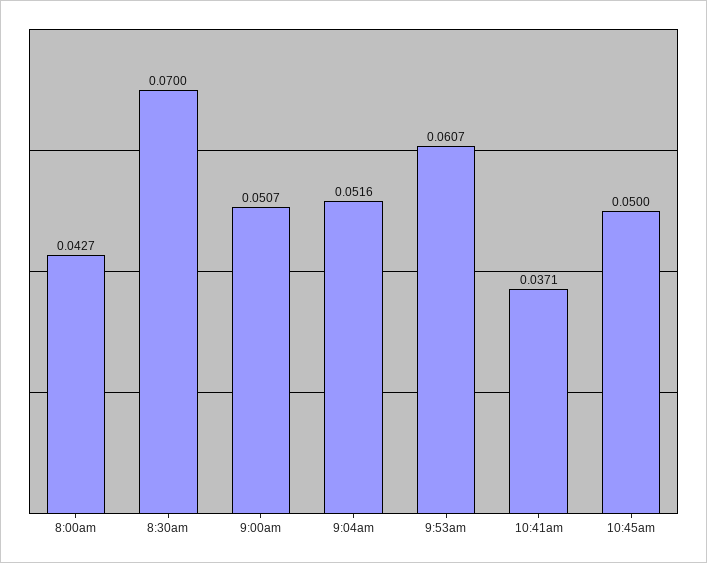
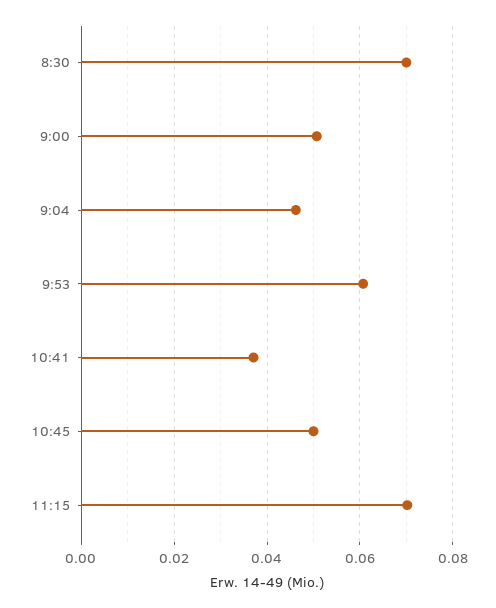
8:00am: 0.0427 -> none
9:04am: 0.0516 -> 0.046
11:15: none -> 0.07

